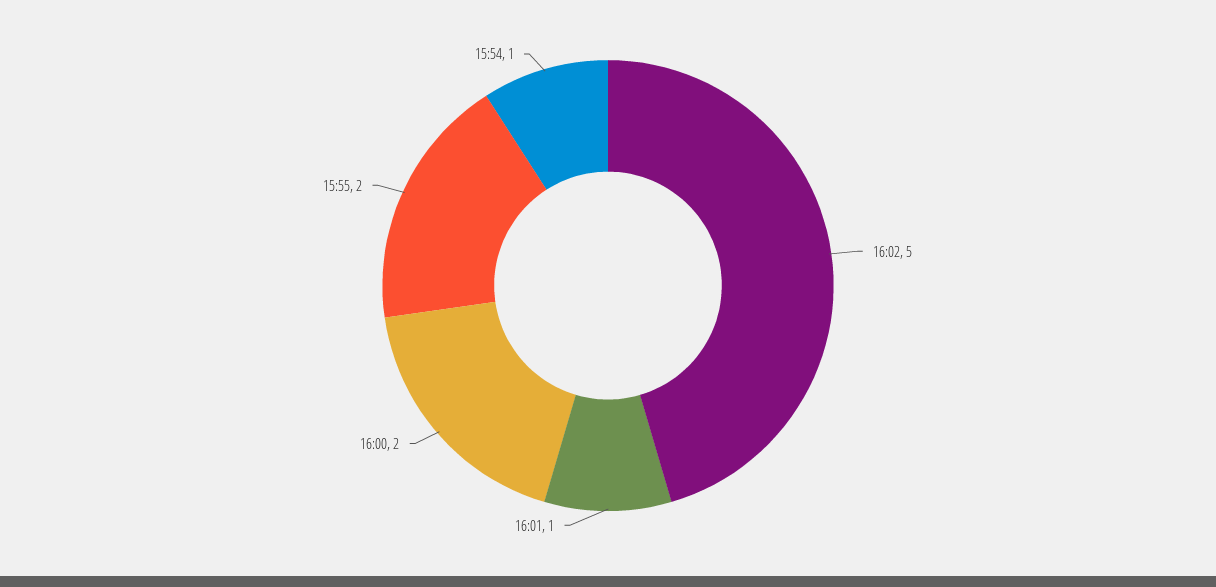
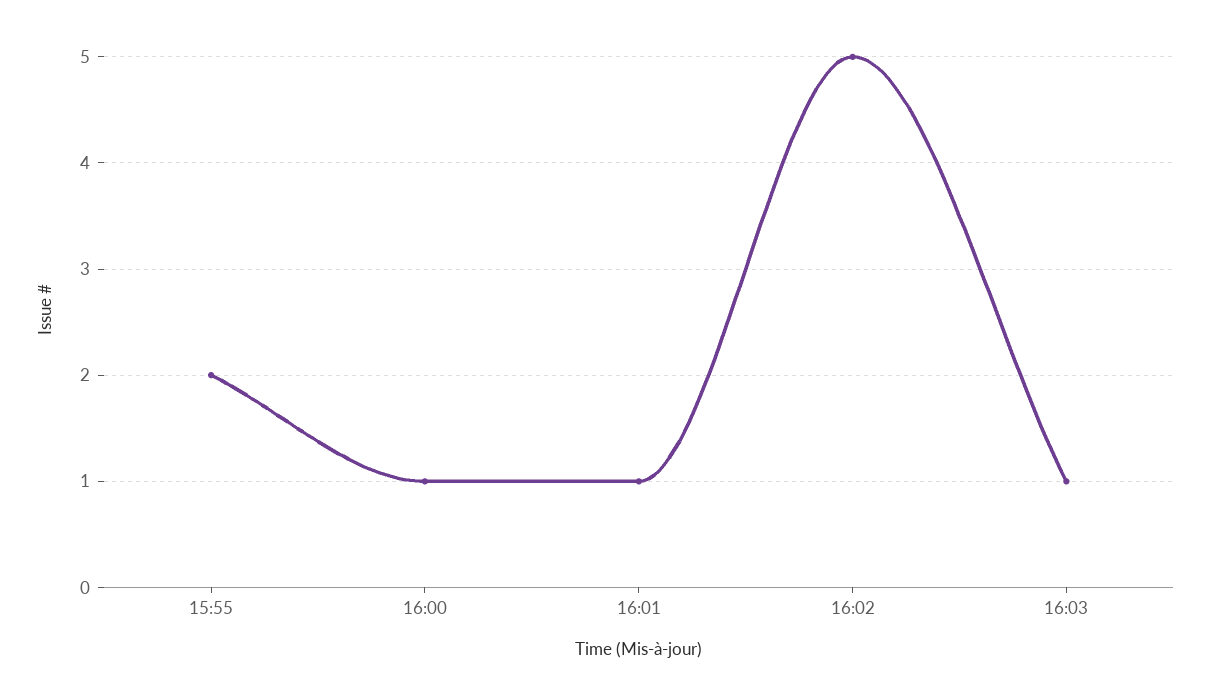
16:00: 2 -> 1
15:54: 1 -> none
16:03: none -> 1

